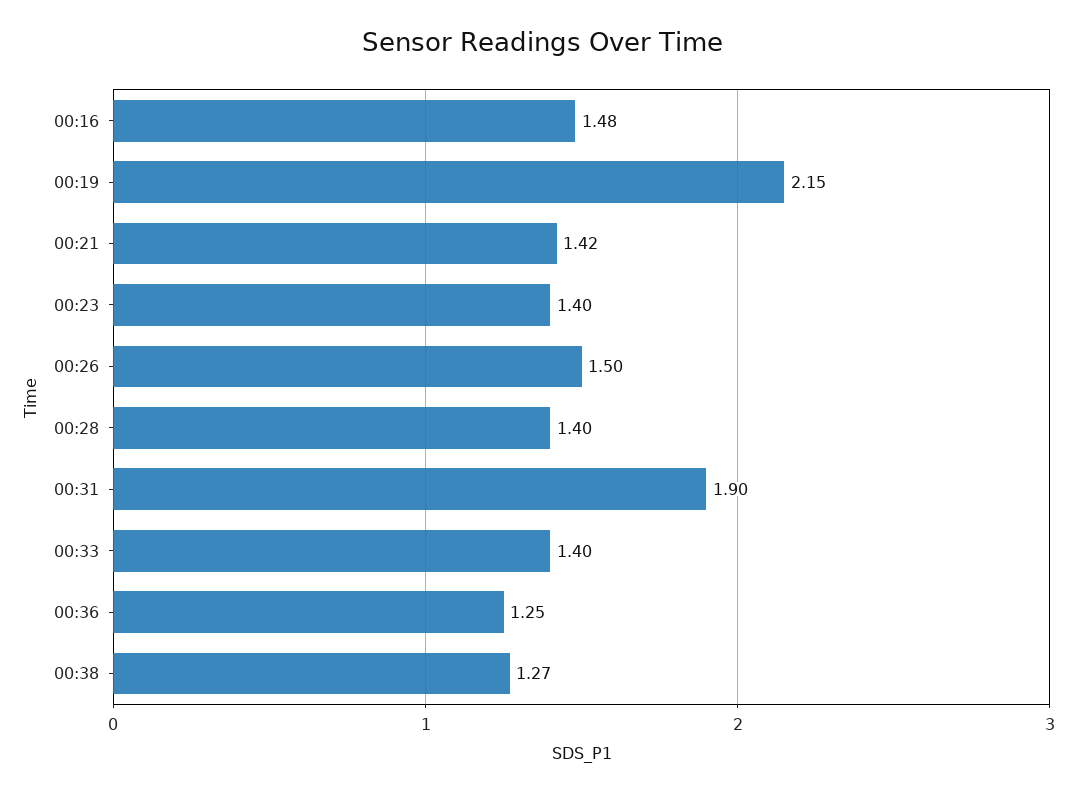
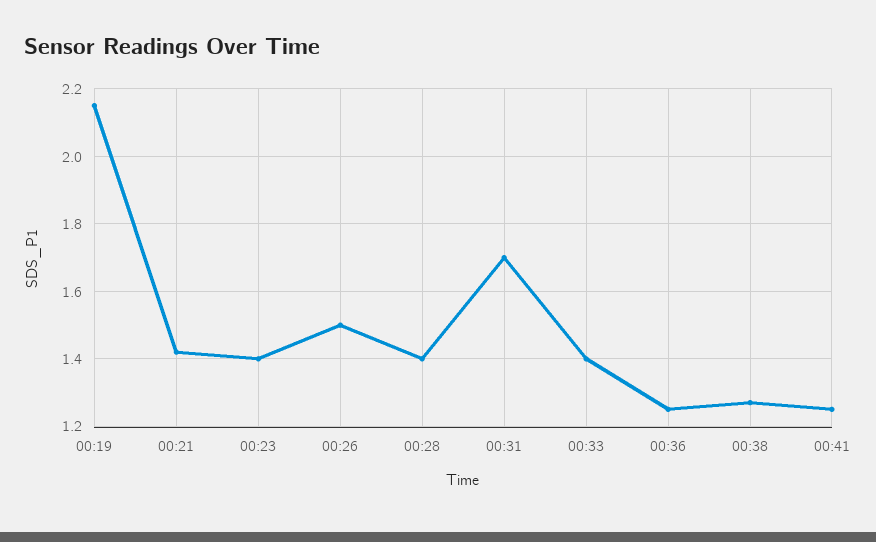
00:16: 1.48 -> none
00:31: 1.9 -> 1.7
00:41: none -> 1.25

